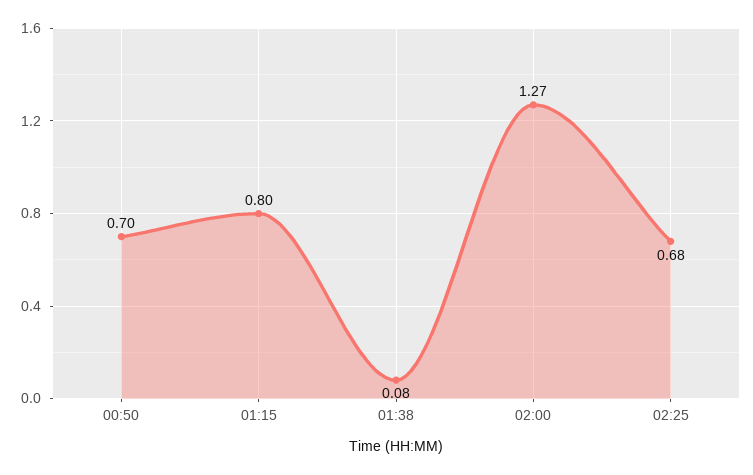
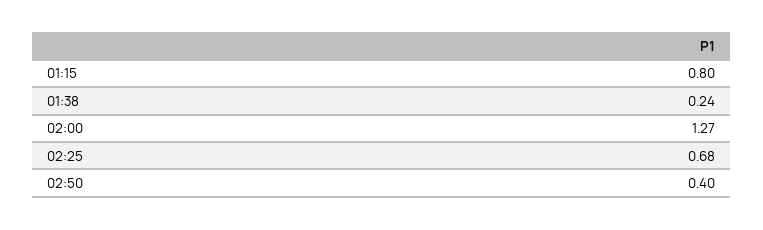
00:50: 0.7 -> none
01:38: 0.08 -> 0.24
02:50: none -> 0.4

